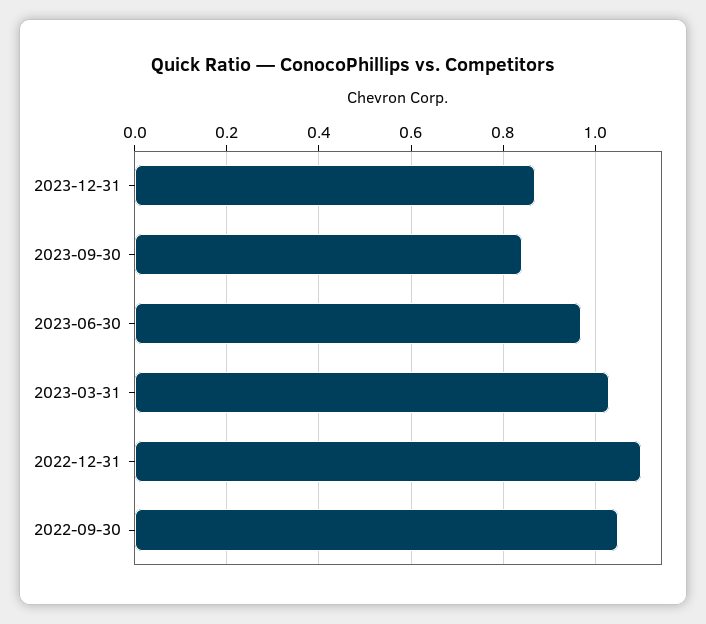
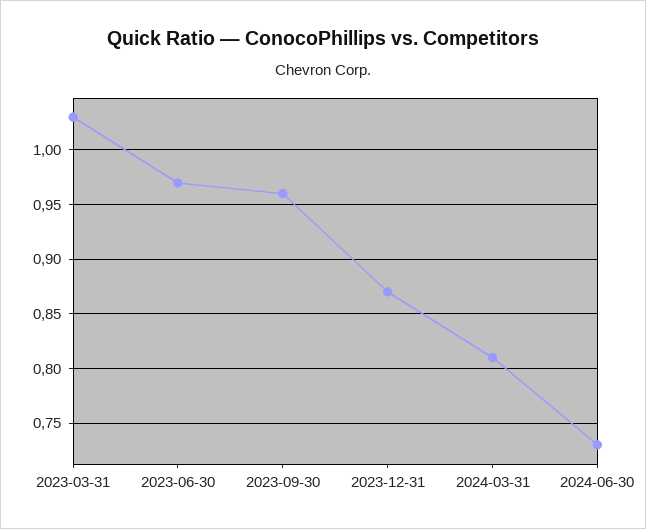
2023-09-30: 0.85 -> 0.96
2022-12-31: 1.1 -> none
2022-09-30: 1.05 -> none
2024-03-31: none -> 0.81
2024-06-30: none -> 0.73

